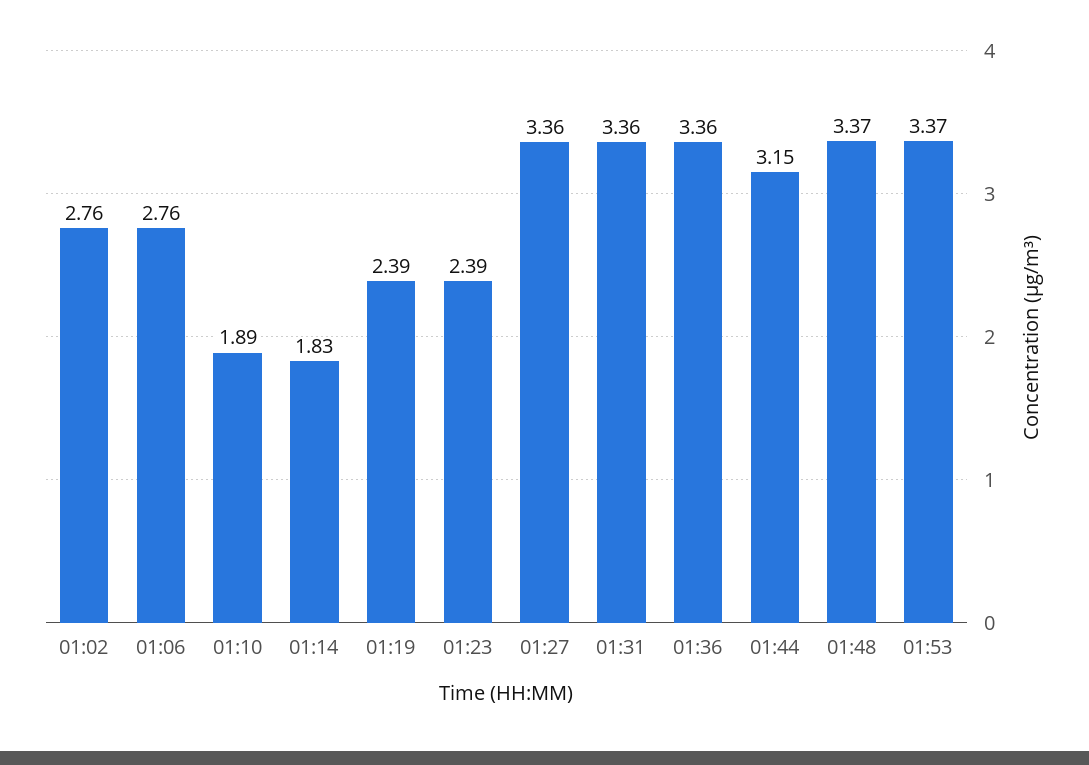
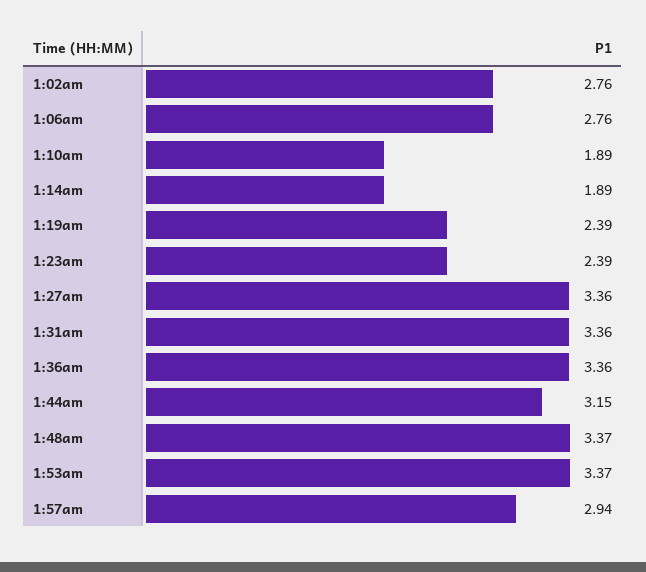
01:14: 1.83 -> 1.89
1:57am: none -> 2.94

